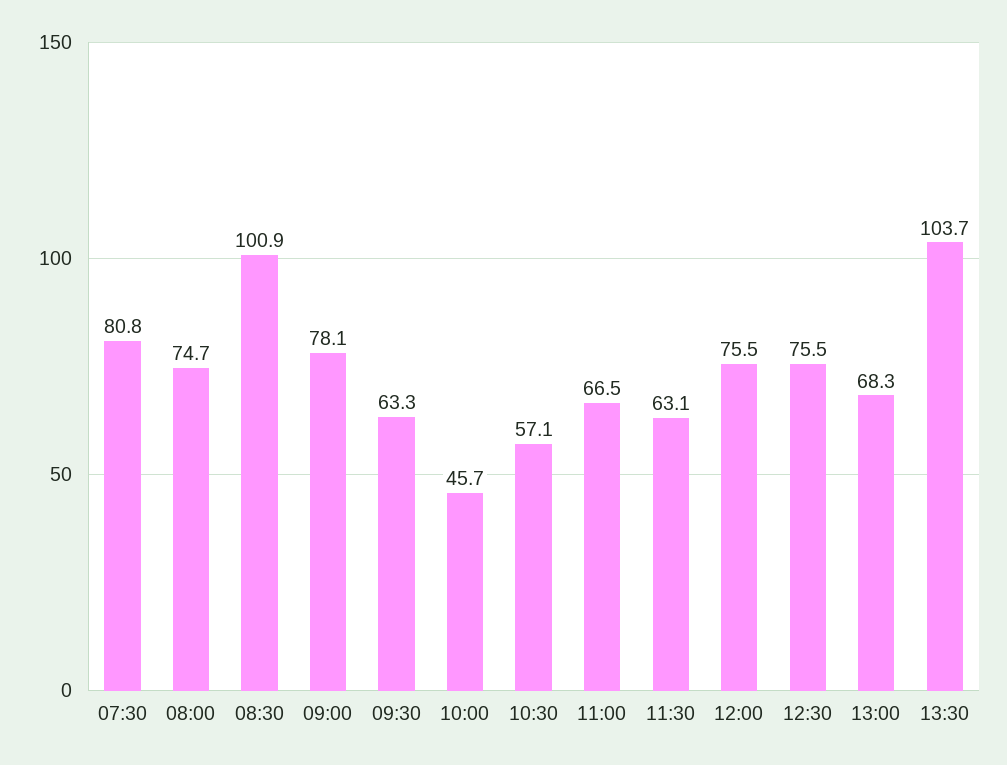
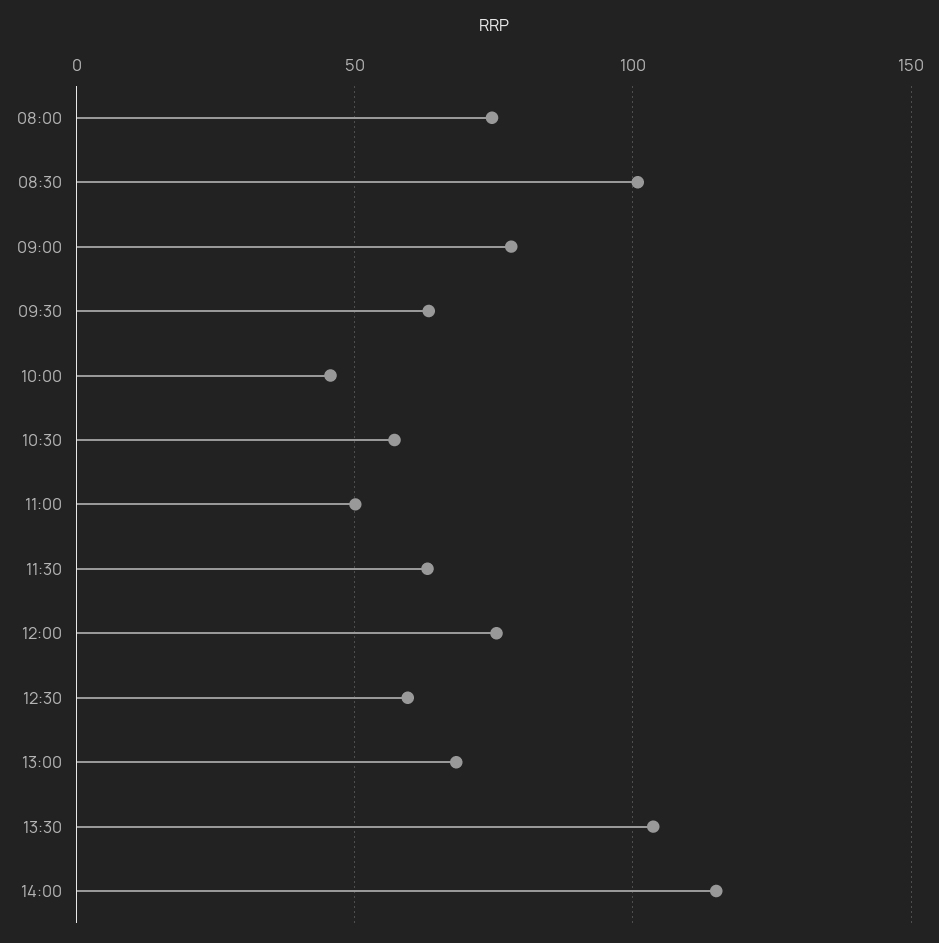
07:30: 80.8 -> none
11:00: 66.5 -> 50
12:30: 75.5 -> 60
14:00: none -> 115

